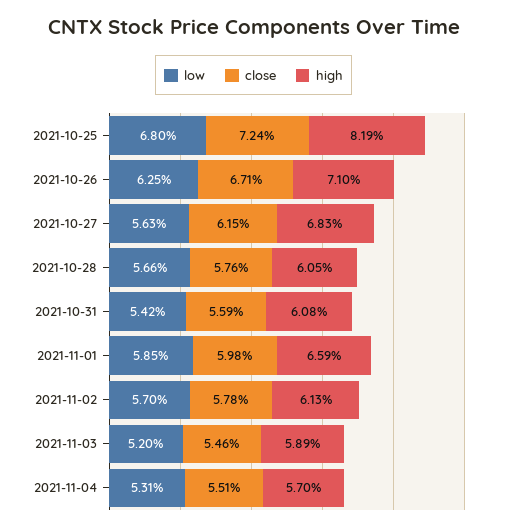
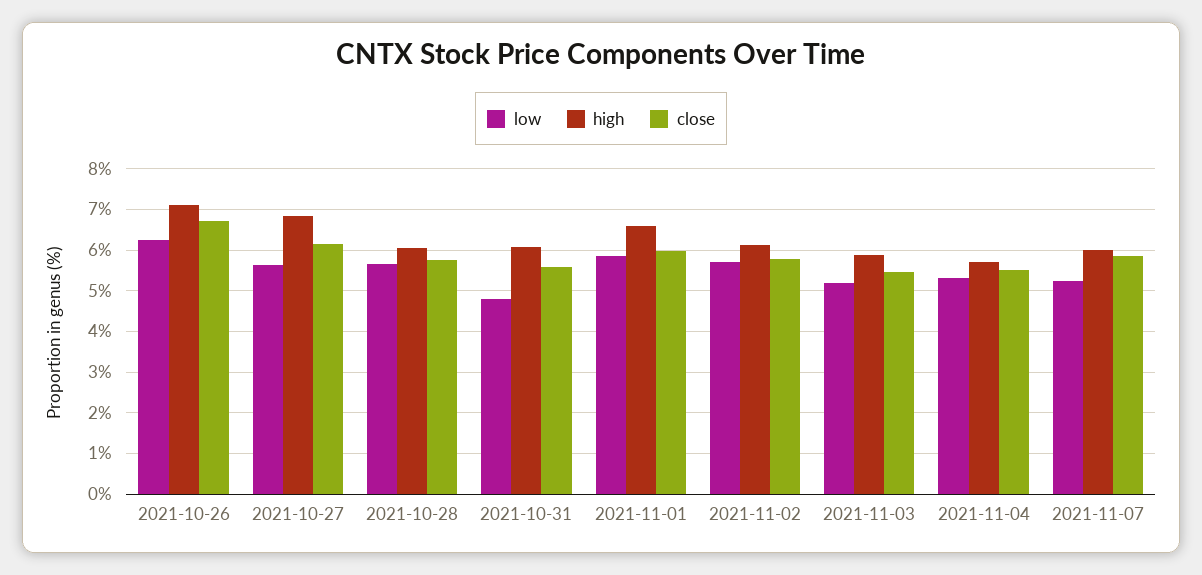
low, 2021-10-25: 6.8 -> none
close, 2021-10-25: 7.24 -> none
high, 2021-10-25: 8.19 -> none
low, 2021-10-31: 5.42 -> 4.8
low, 2021-11-07: none -> 5.2
high, 2021-11-07: none -> 6
close, 2021-11-07: none -> 5.8

